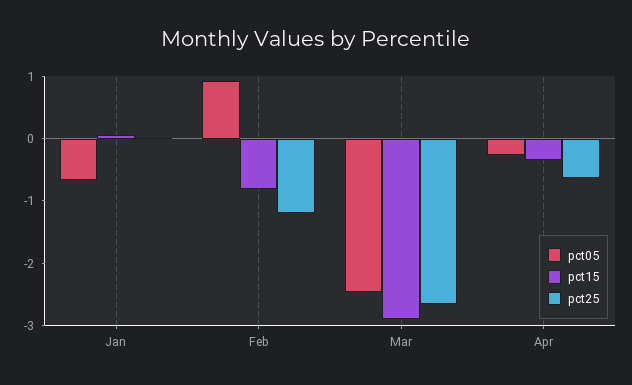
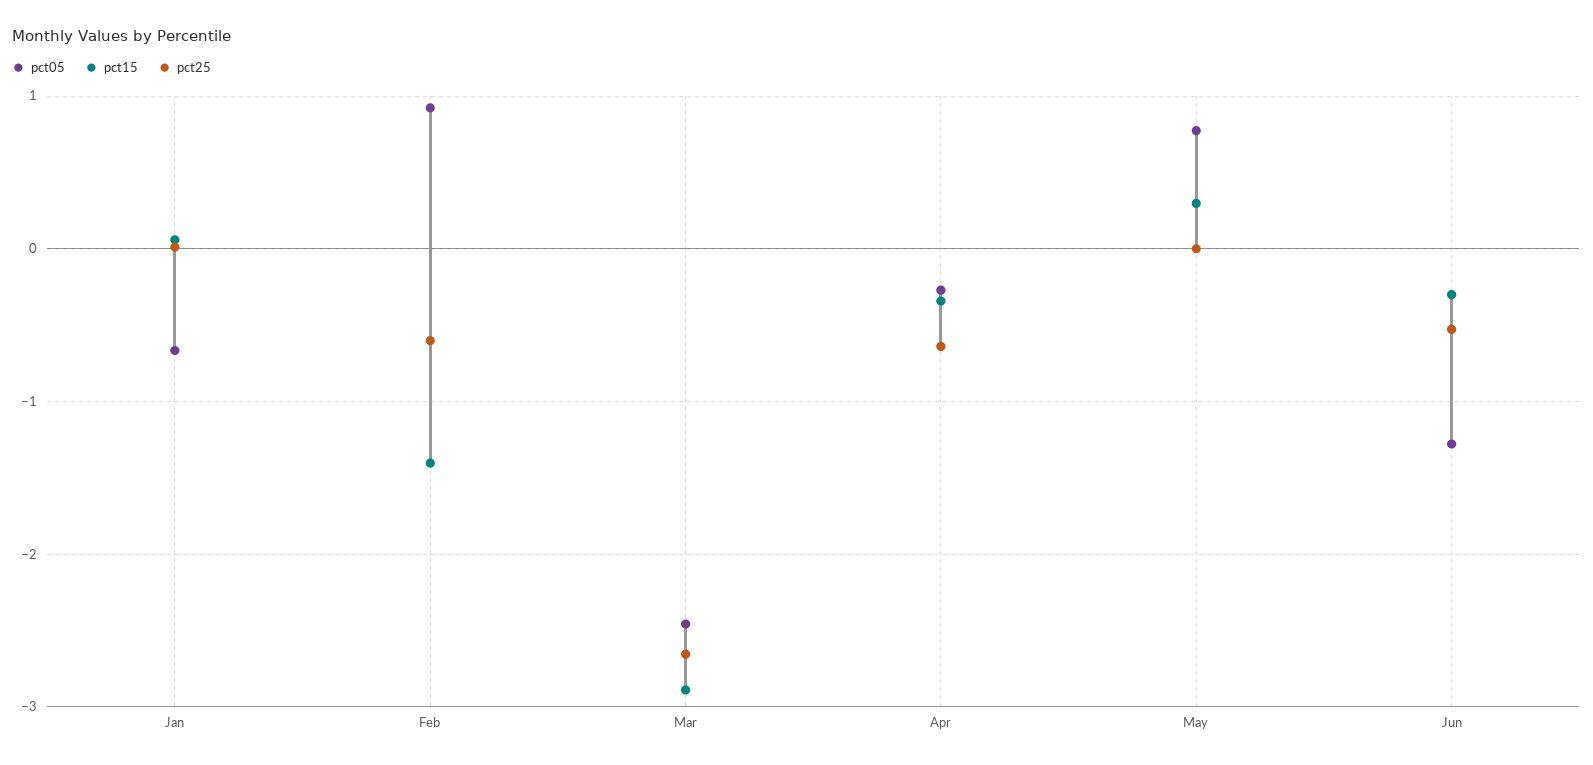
pct15, Feb: -0.8 -> -1.4
pct25, Feb: -1.2 -> -0.6
pct05, May: none -> 0.8
pct15, May: none -> 0.3
pct25, May: none -> 0
pct05, Jun: none -> -1.3
pct15, Jun: none -> -0.3
pct25, Jun: none -> -0.5

